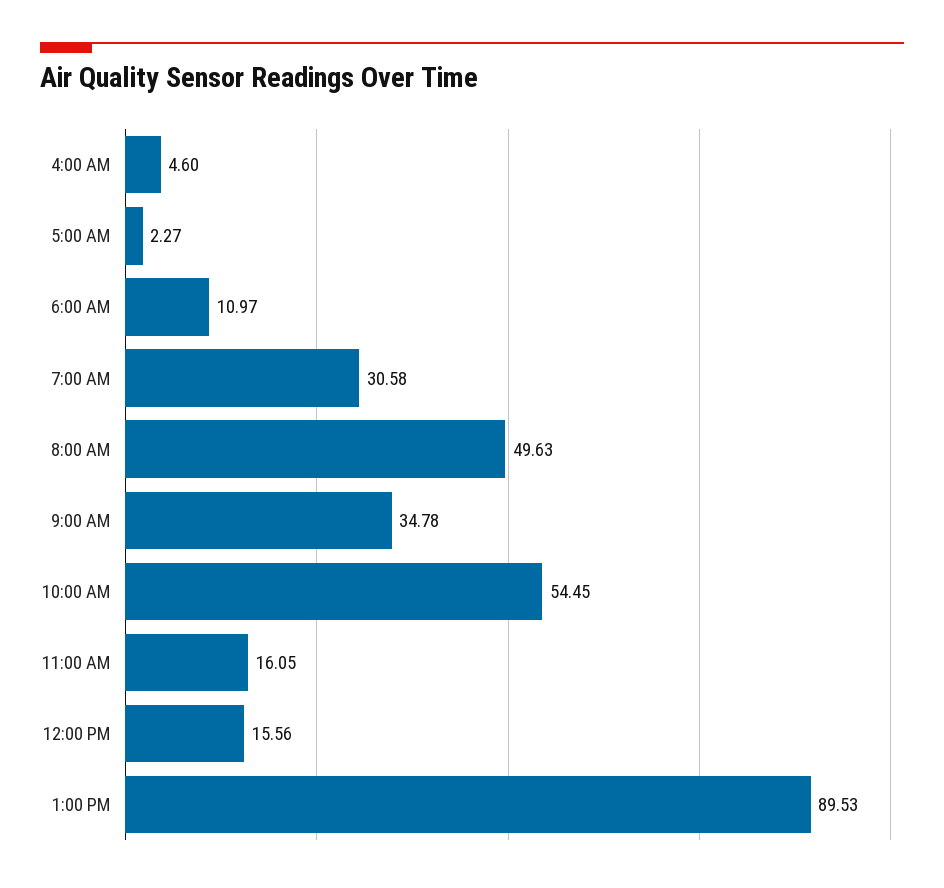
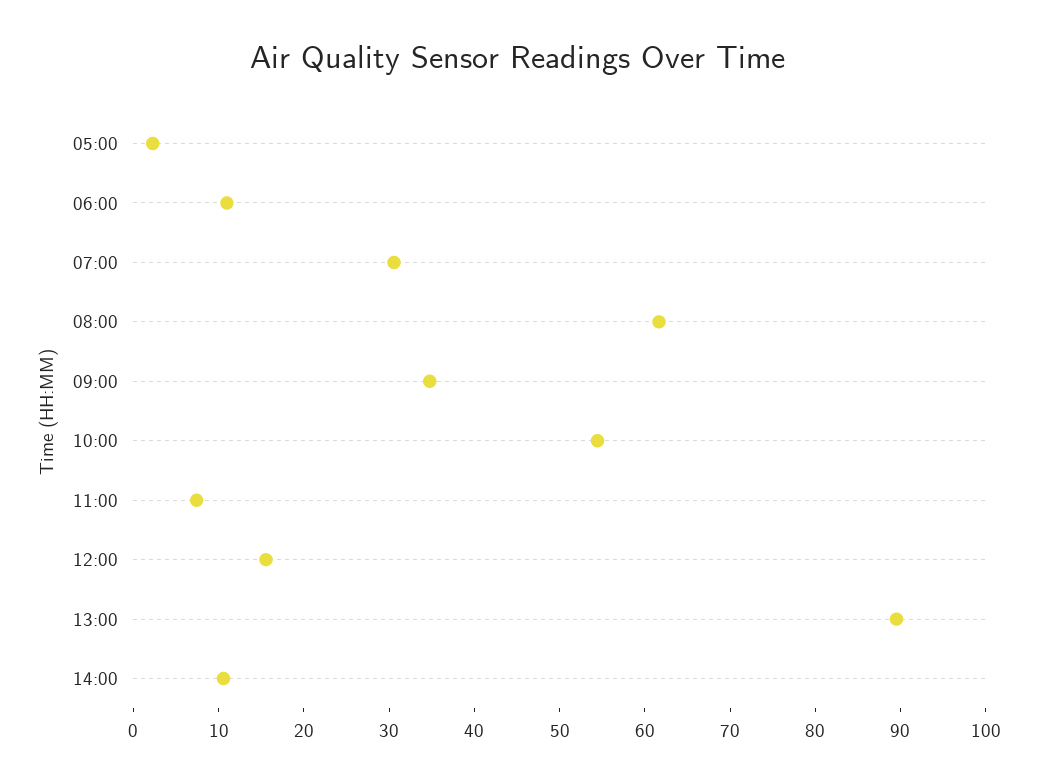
4:00 AM: 4.6 -> none
8:00 AM: 49.63 -> 62
11:00 AM: 16.05 -> 8
14:00: none -> 10

